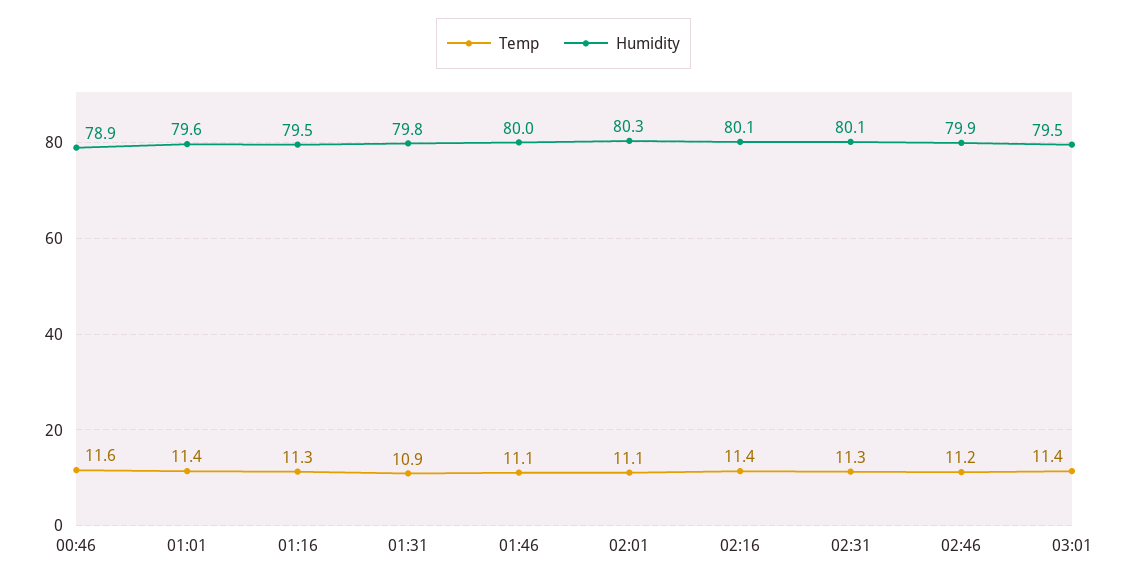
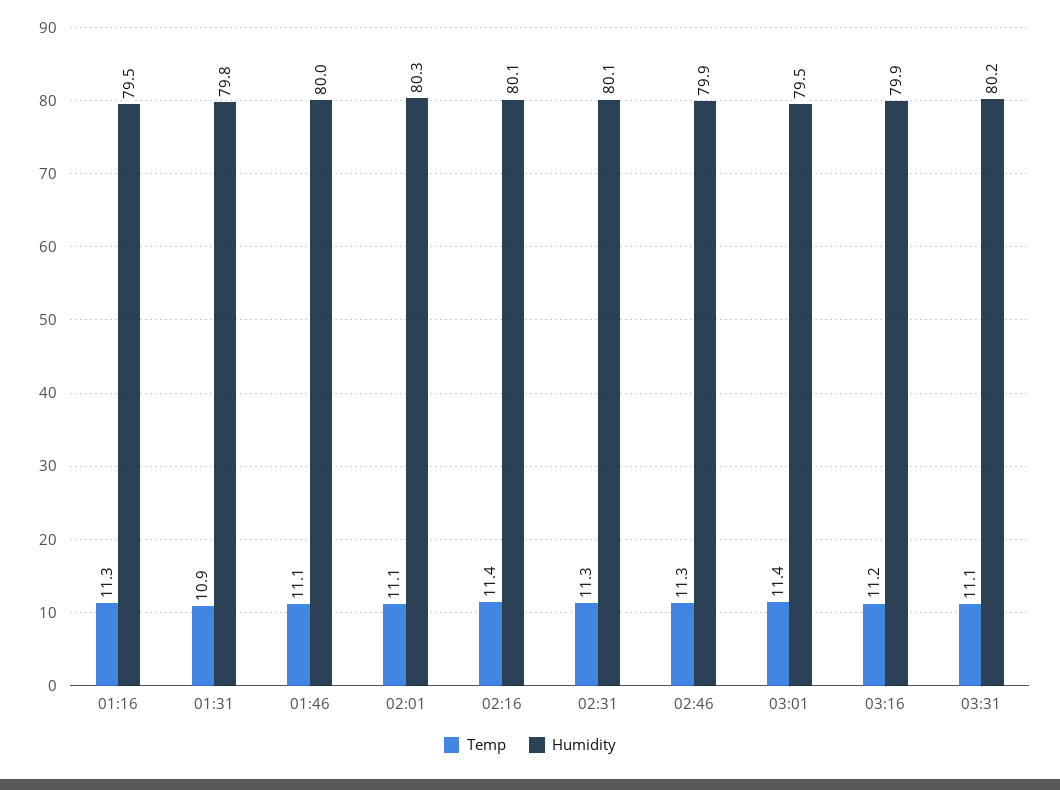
Temp, 00:46: 11.6 -> none
Humidity, 00:46: 78.9 -> none
Temp, 01:01: 11.4 -> none
Humidity, 01:01: 79.6 -> none
Temp, 02:46: 11.2 -> 11.3
Temp, 03:16: none -> 11.2
Humidity, 03:16: none -> 79.9
Temp, 03:31: none -> 11.1
Humidity, 03:31: none -> 80.2

